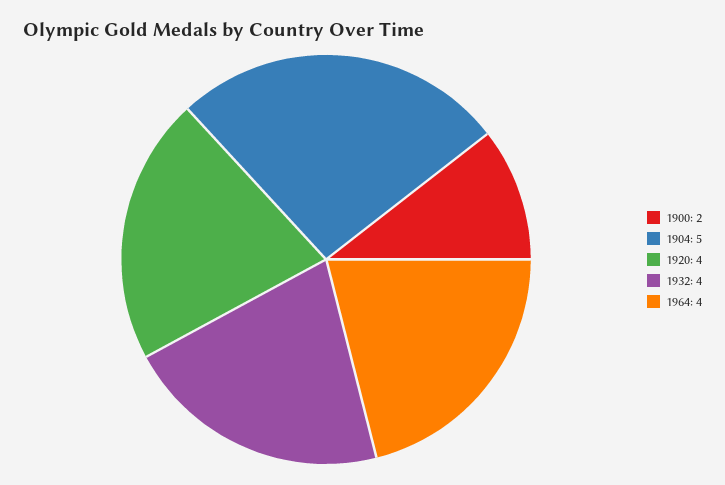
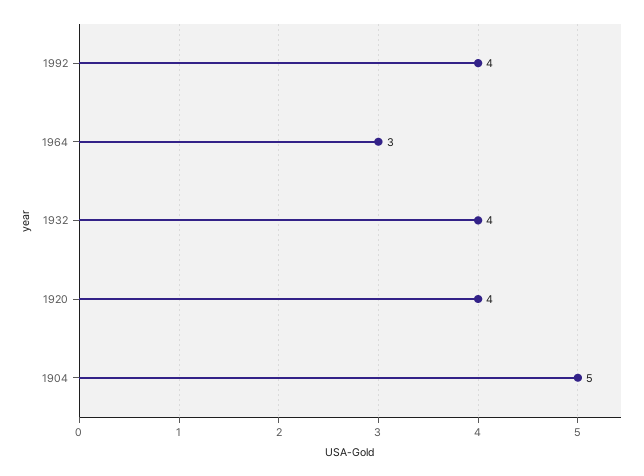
1900: 2 -> none
1964: 4 -> 3
1992: none -> 4

